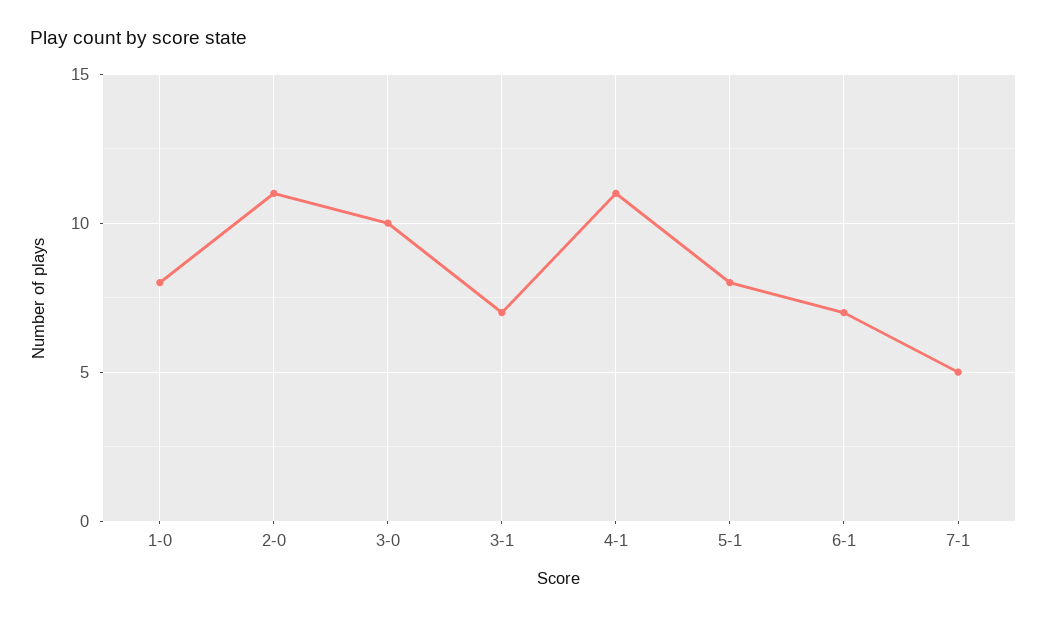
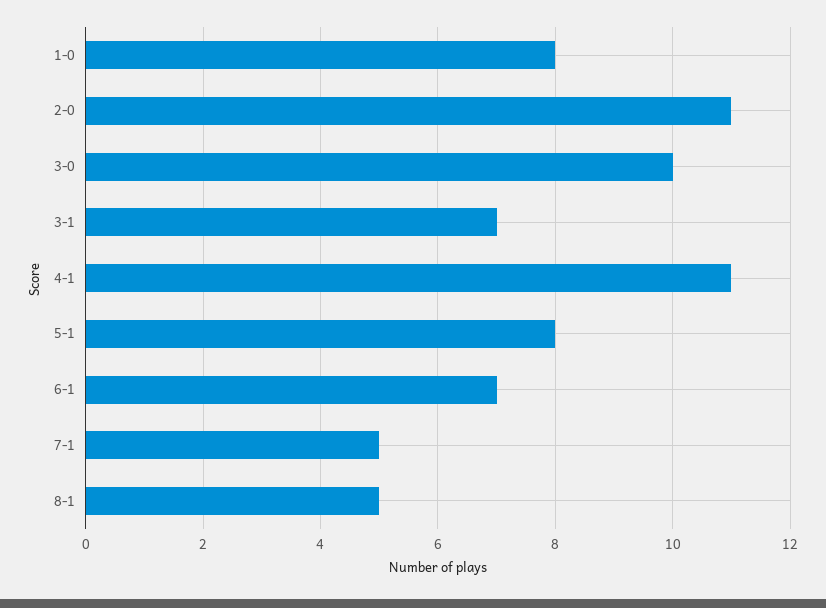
8-1: none -> 5

